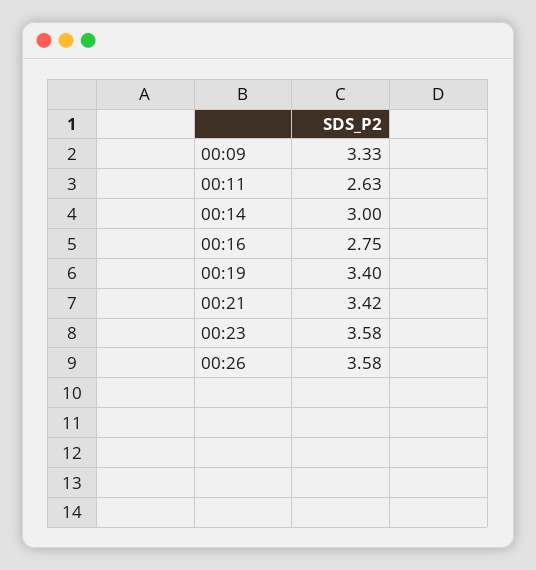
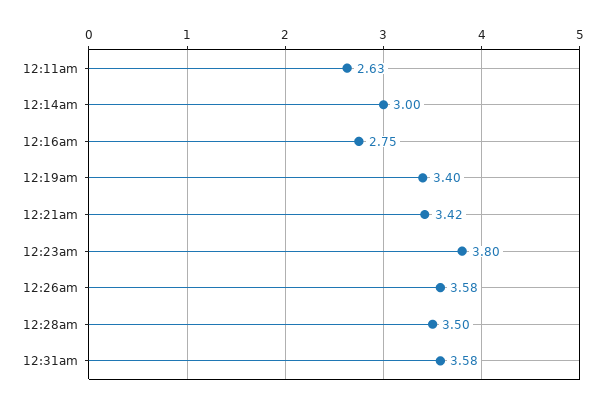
00:09: 3.33 -> none
00:23: 3.58 -> 3.8
12:28am: none -> 3.5
12:31am: none -> 3.58

